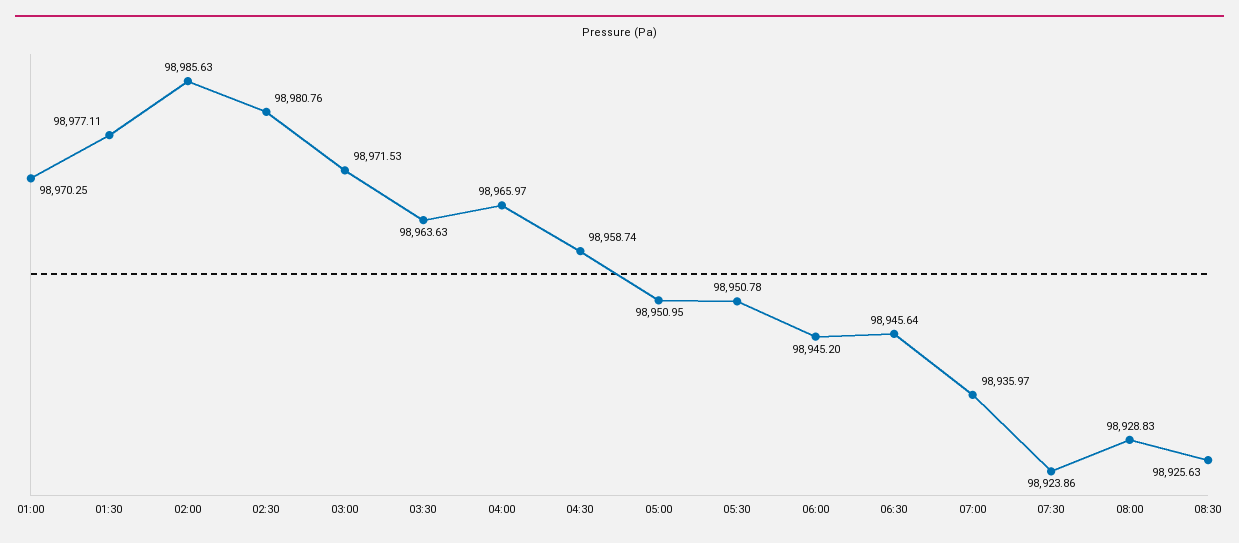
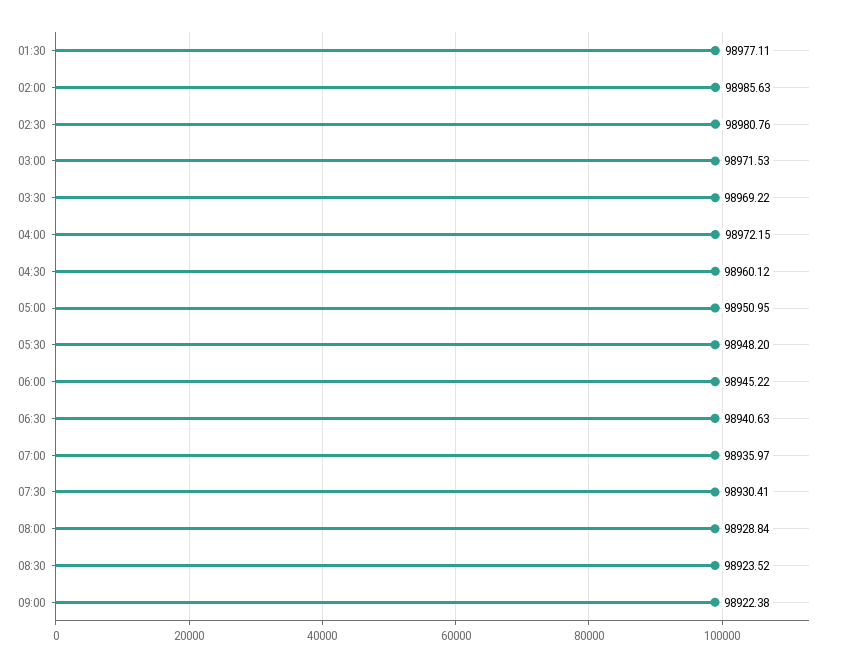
01:00: 98970.25 -> none
03:30: 98963.63 -> 98969.22
04:00: 98965.97 -> 98972.15
04:30: 98958.74 -> 98960.12
05:30: 98950.78 -> 98948.2
06:00: 98945.2 -> 98945.22
06:30: 98945.64 -> 98940.63
07:30: 98923.86 -> 98930.41
08:00: 98928.83 -> 98928.84
08:30: 98925.63 -> 98923.52
09:00: none -> 98922.38

